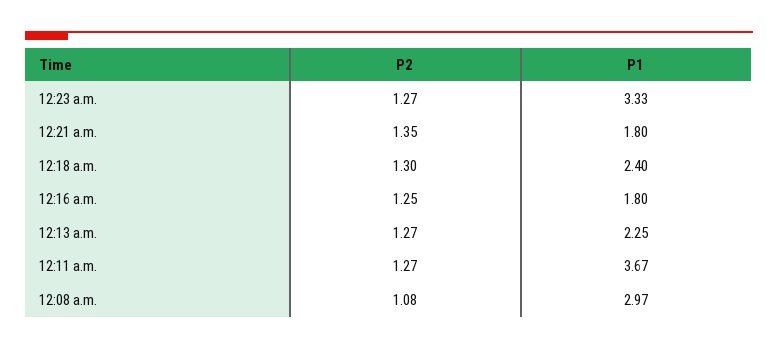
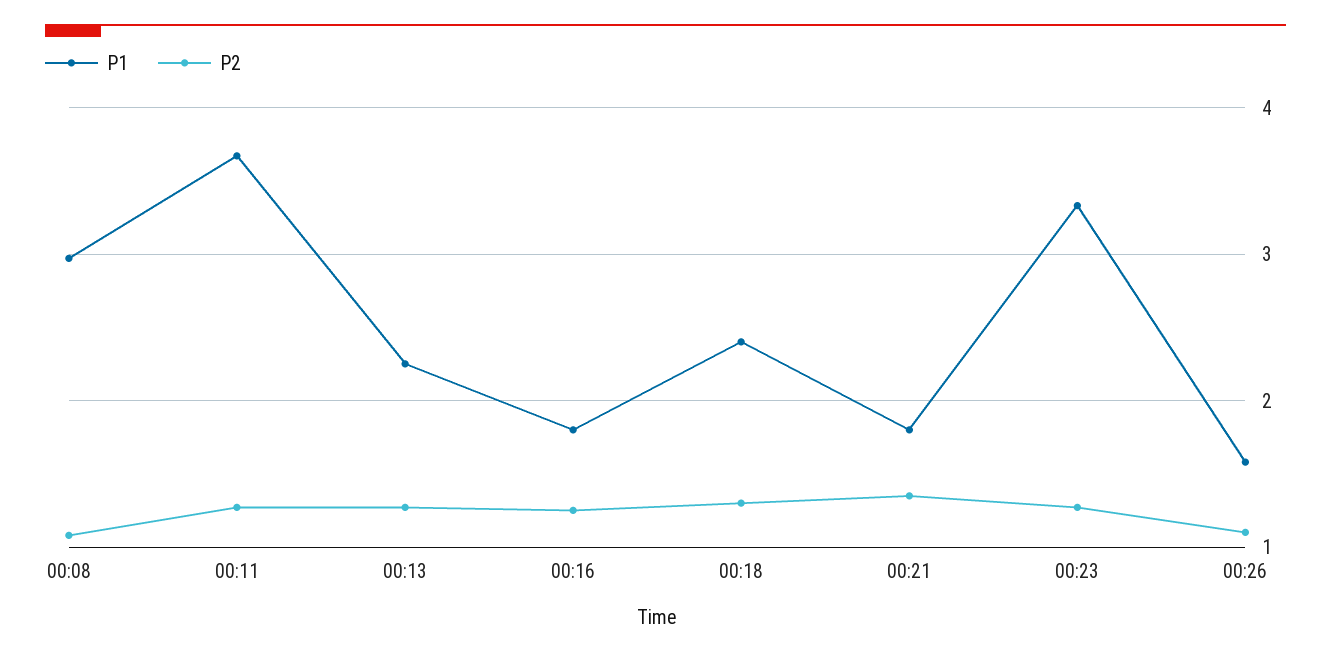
P1, 00:26: none -> 1.6
P2, 00:26: none -> 1.1

